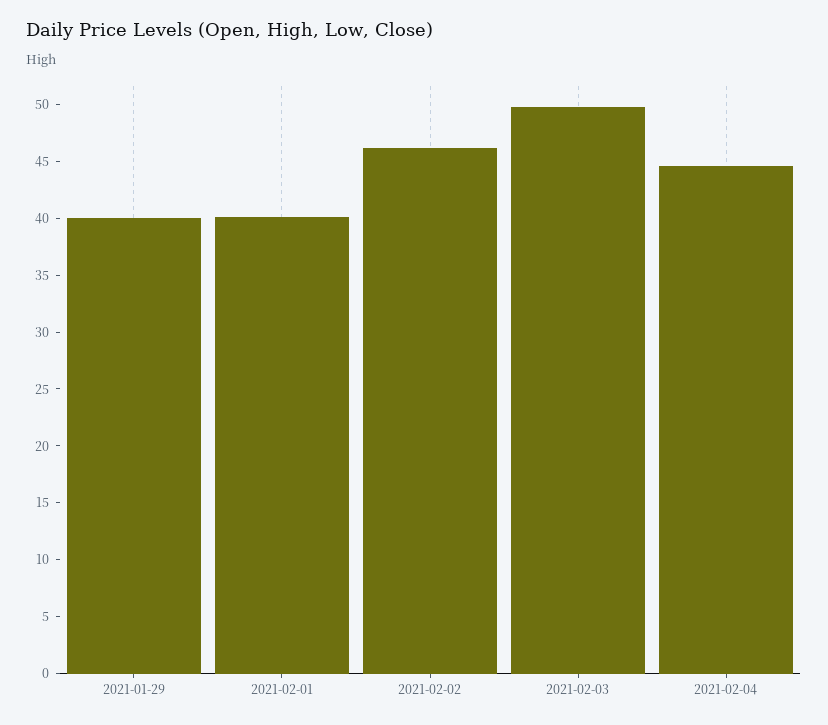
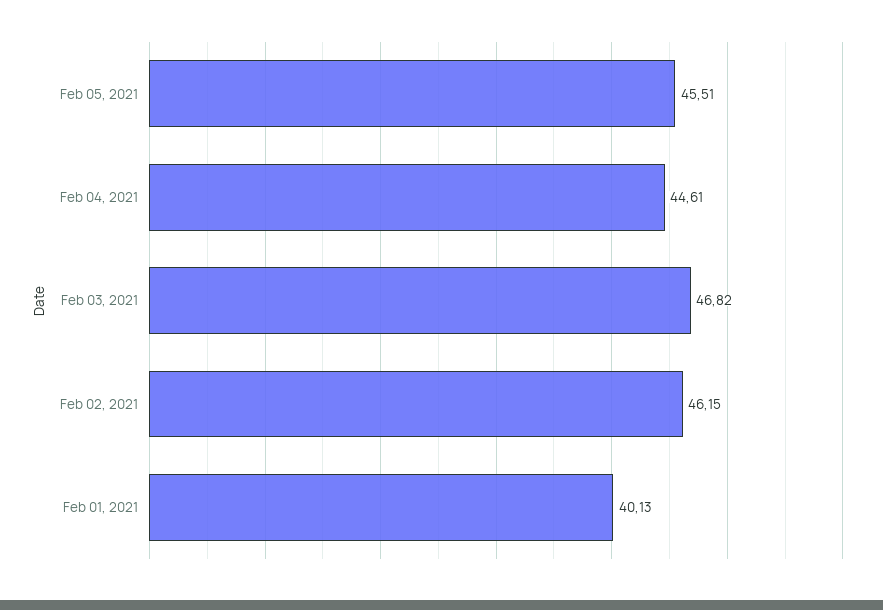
2021-01-29: 40 -> none
2021-02-03: 50 -> 46.82
Feb 05, 2021: none -> 45.51

